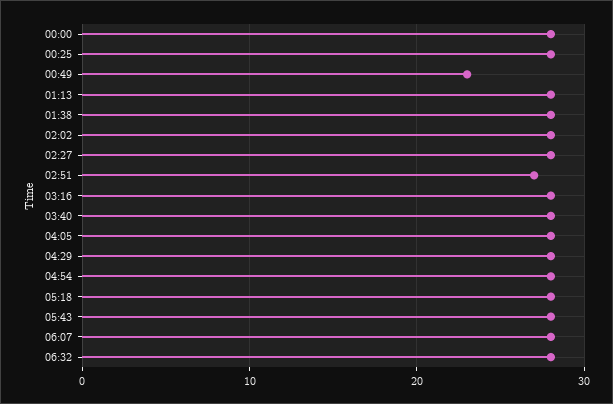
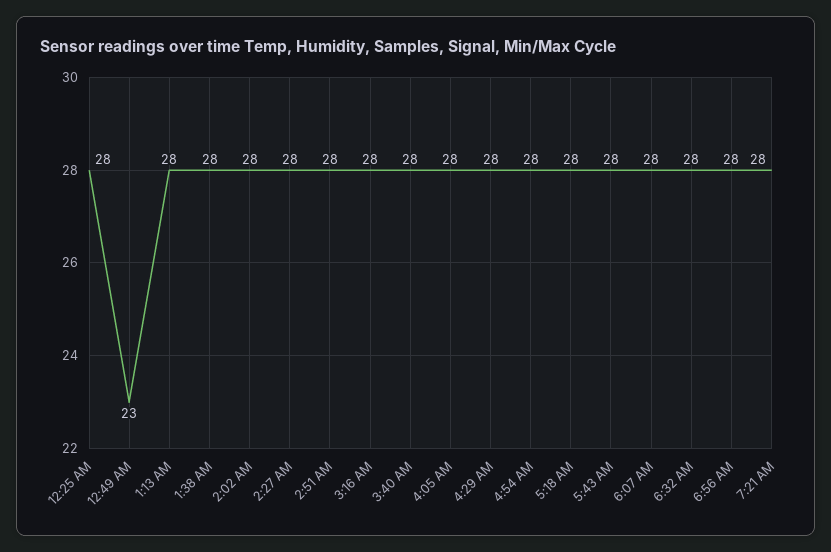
00:00: 28 -> none
02:51: 27 -> 28
6:56 AM: none -> 28
7:21 AM: none -> 28

